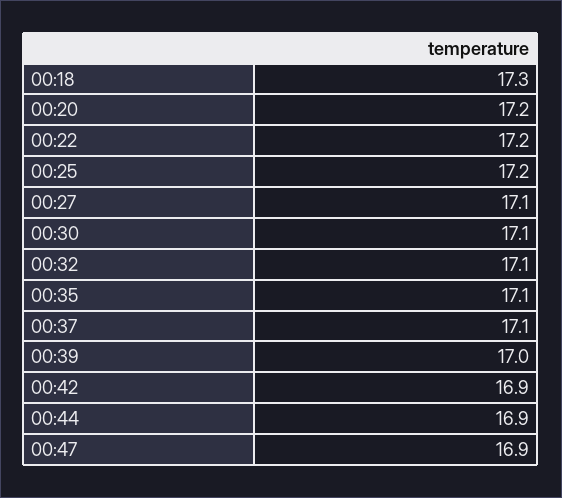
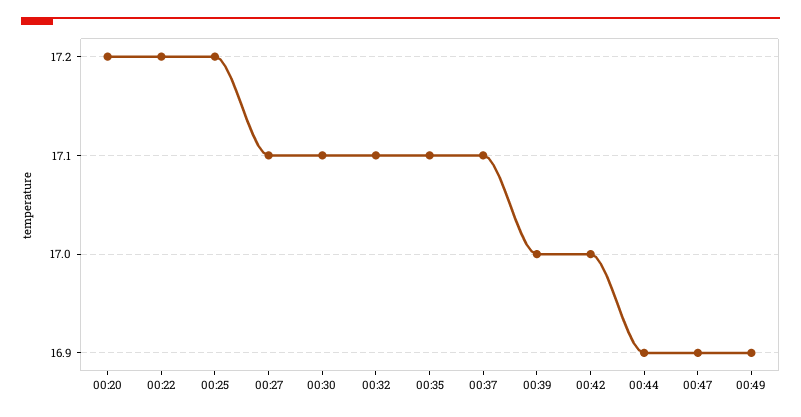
00:18: 17.3 -> none
00:42: 16.9 -> 17
00:49: none -> 16.9

